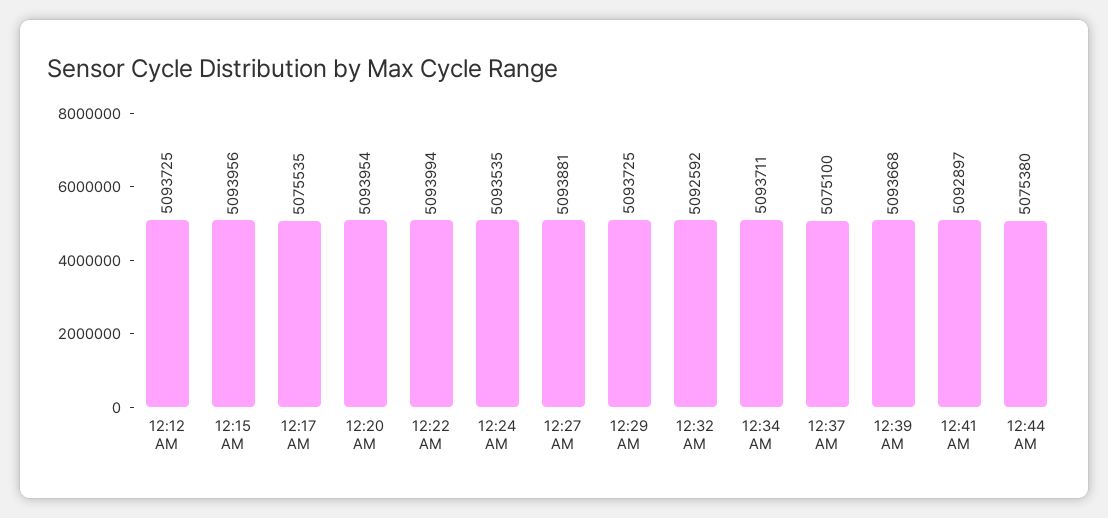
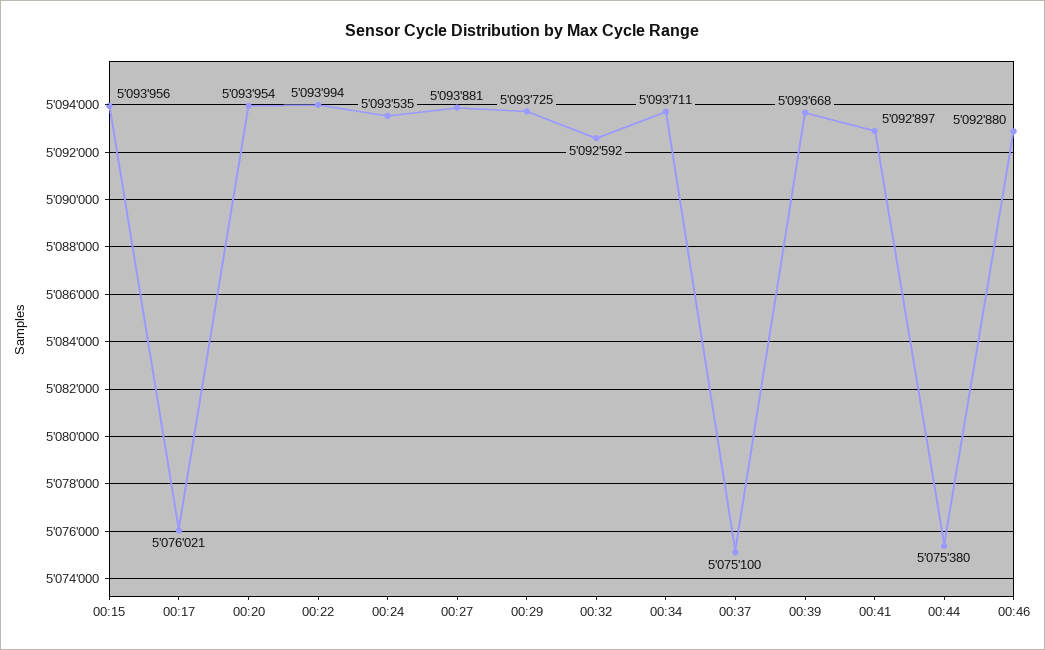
12:12 AM: 5093725 -> none
12:17 AM: 5075535 -> 5076021
00:46: none -> 5092880

